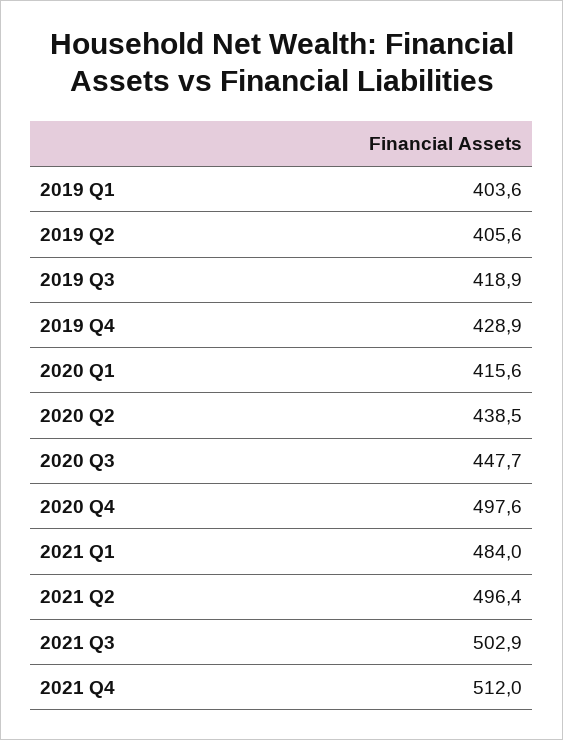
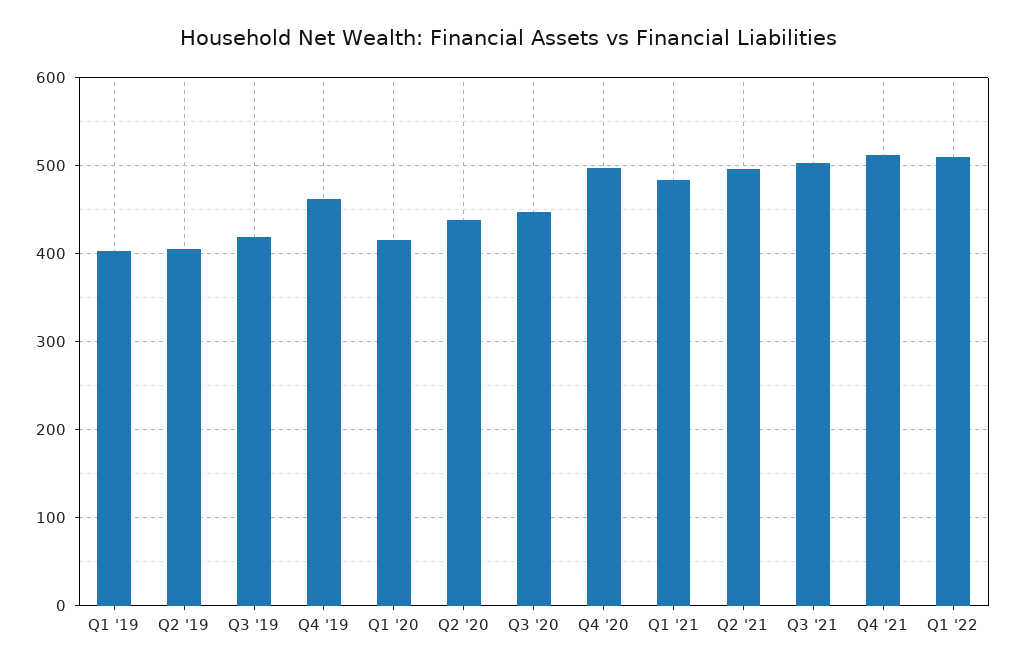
2019 Q4: 428.9 -> 460
Q1 '22: none -> 510

